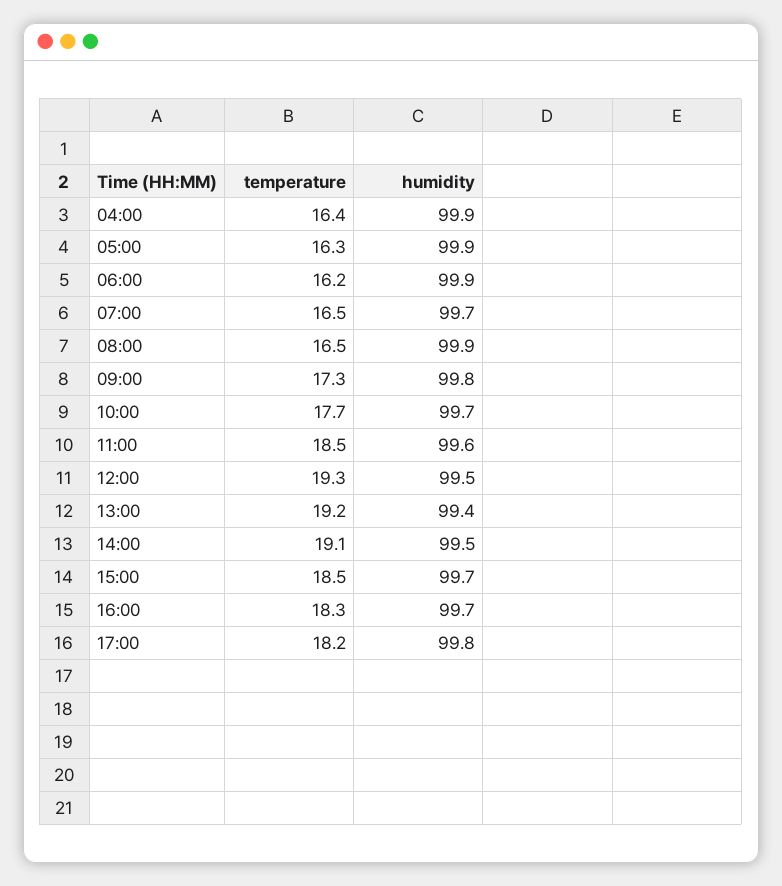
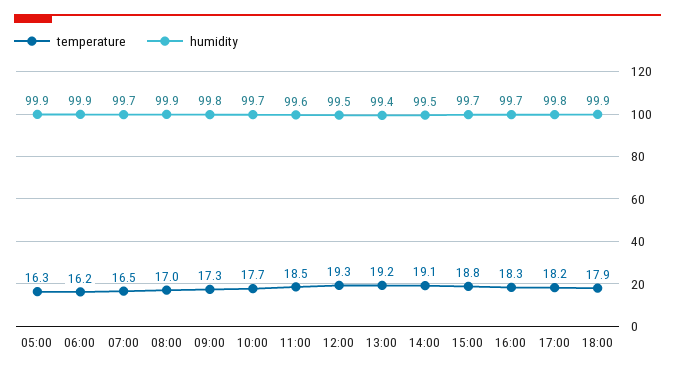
temperature, 04:00: 16.4 -> none
humidity, 04:00: 99.9 -> none
temperature, 08:00: 16.5 -> 17
temperature, 15:00: 18.5 -> 18.8
temperature, 18:00: none -> 17.9
humidity, 18:00: none -> 99.9

